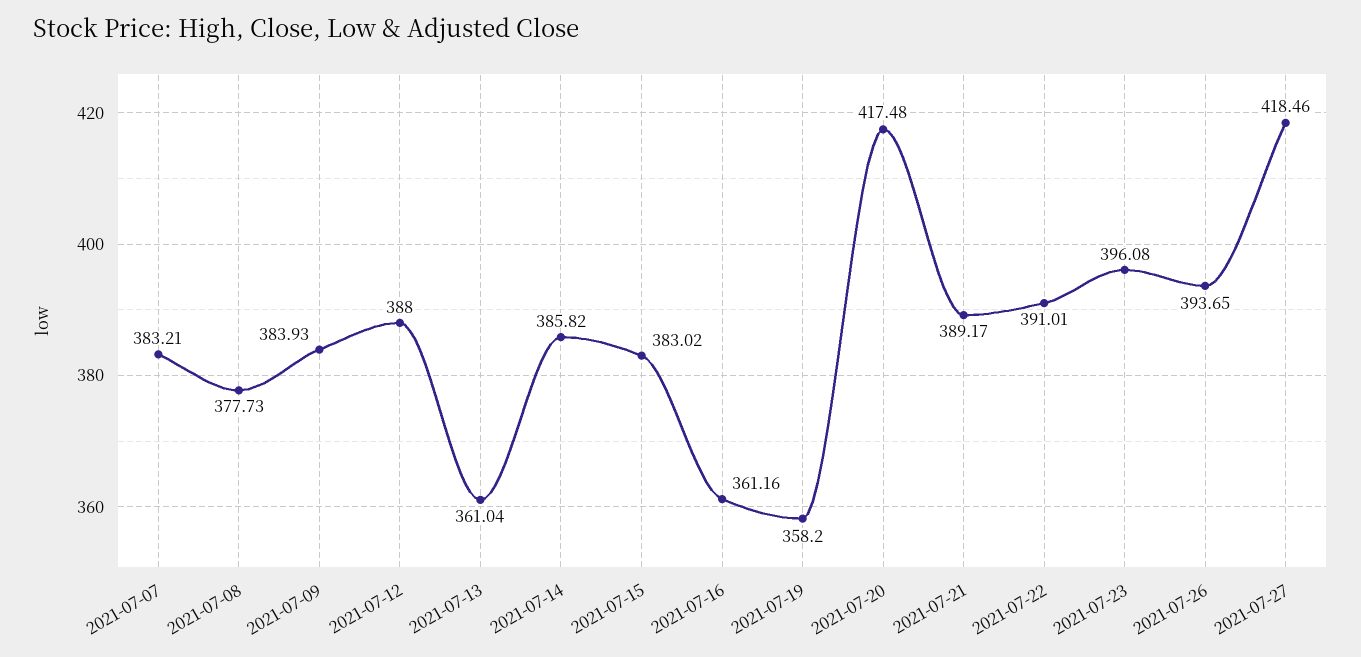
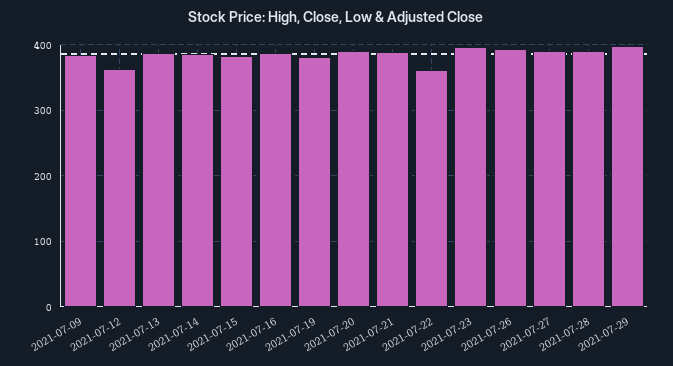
2021-07-07: 383.21 -> none
2021-07-08: 377.73 -> none
2021-07-12: 388 -> 360
2021-07-13: 361.04 -> 390
2021-07-16: 361.16 -> 390
2021-07-19: 358.2 -> 380
2021-07-20: 417.48 -> 390
2021-07-22: 391.01 -> 360
2021-07-27: 418.46 -> 390
2021-07-28: none -> 390
2021-07-29: none -> 400

